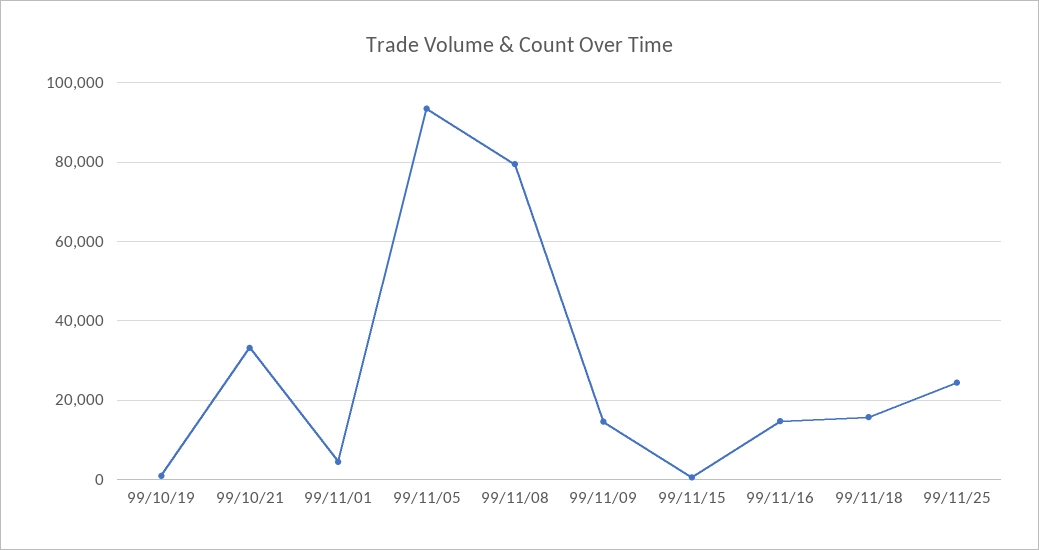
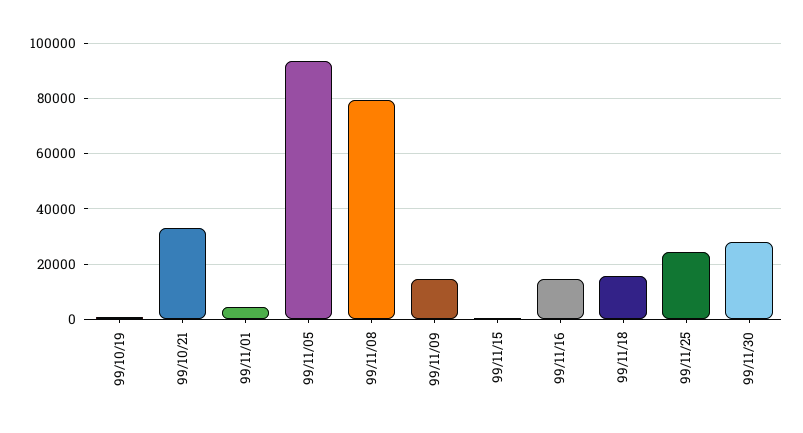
99/11/30: none -> 27500

